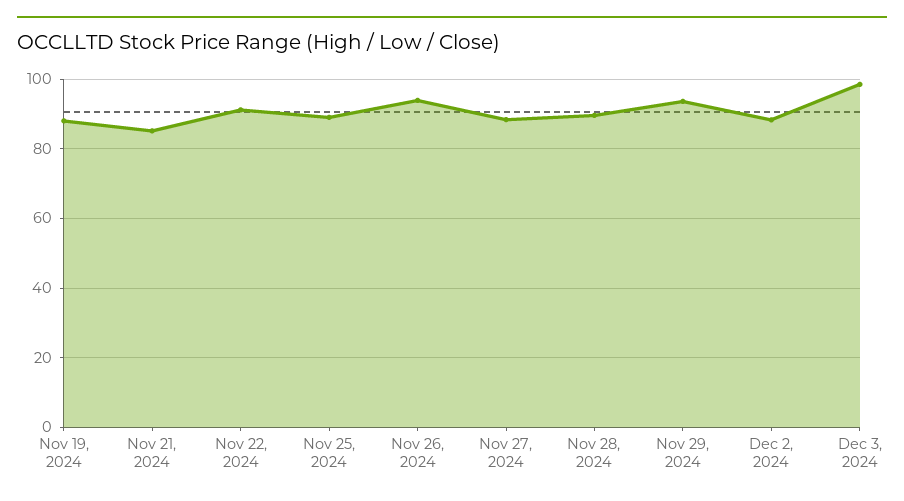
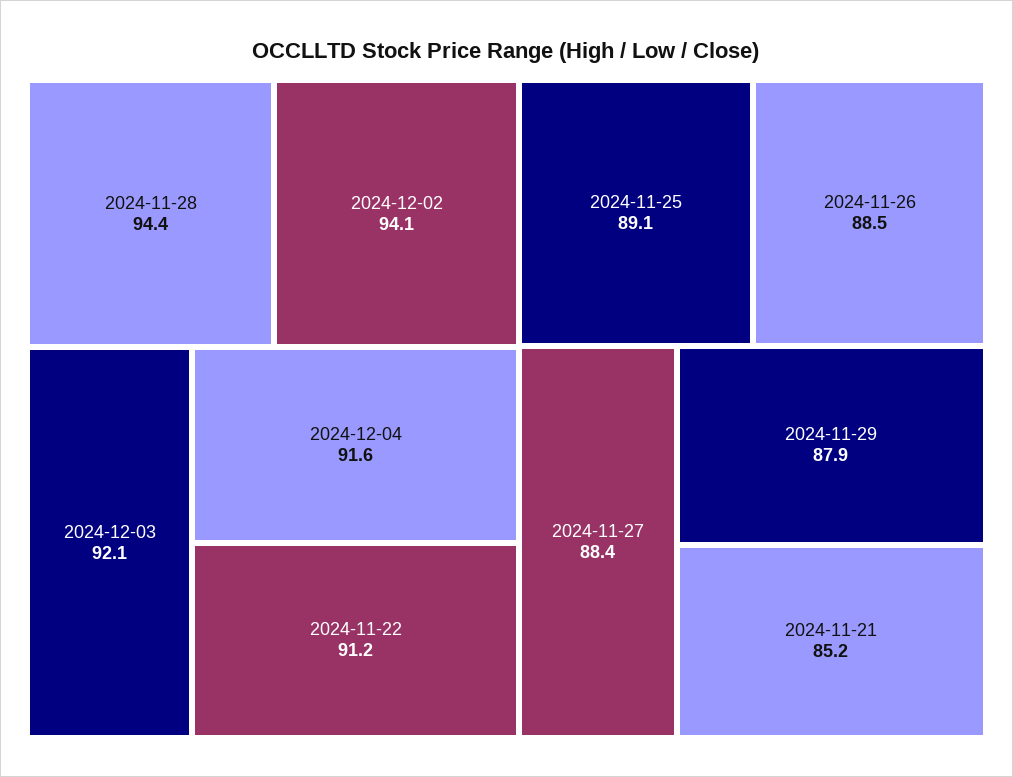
Nov 19, 2024: 88 -> none
Nov 26, 2024: 94 -> 88.5
Nov 28, 2024: 90 -> 94.4
Nov 29, 2024: 94 -> 87.9
Dec 2, 2024: 88 -> 94.1
Dec 3, 2024: 98 -> 92.1
2024-12-04: none -> 91.6

